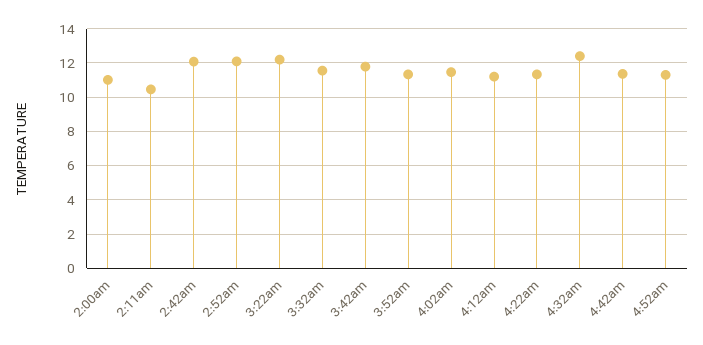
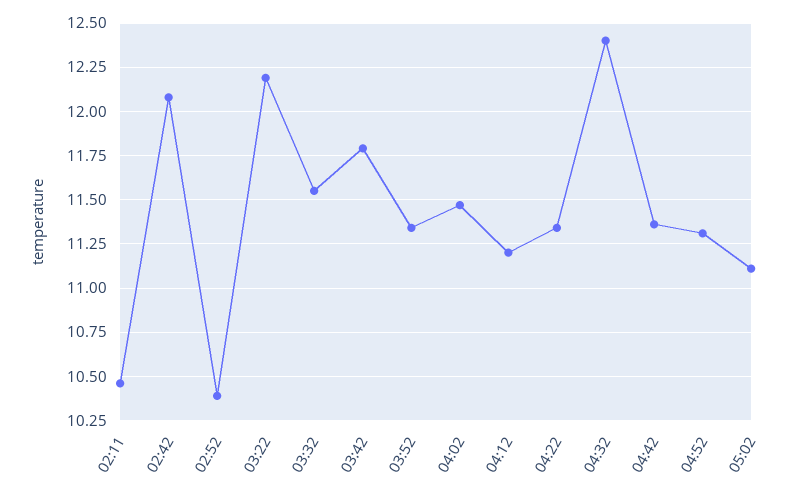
2:00am: 11 -> none
2:52am: 12 -> 10.4
05:02: none -> 11.1

